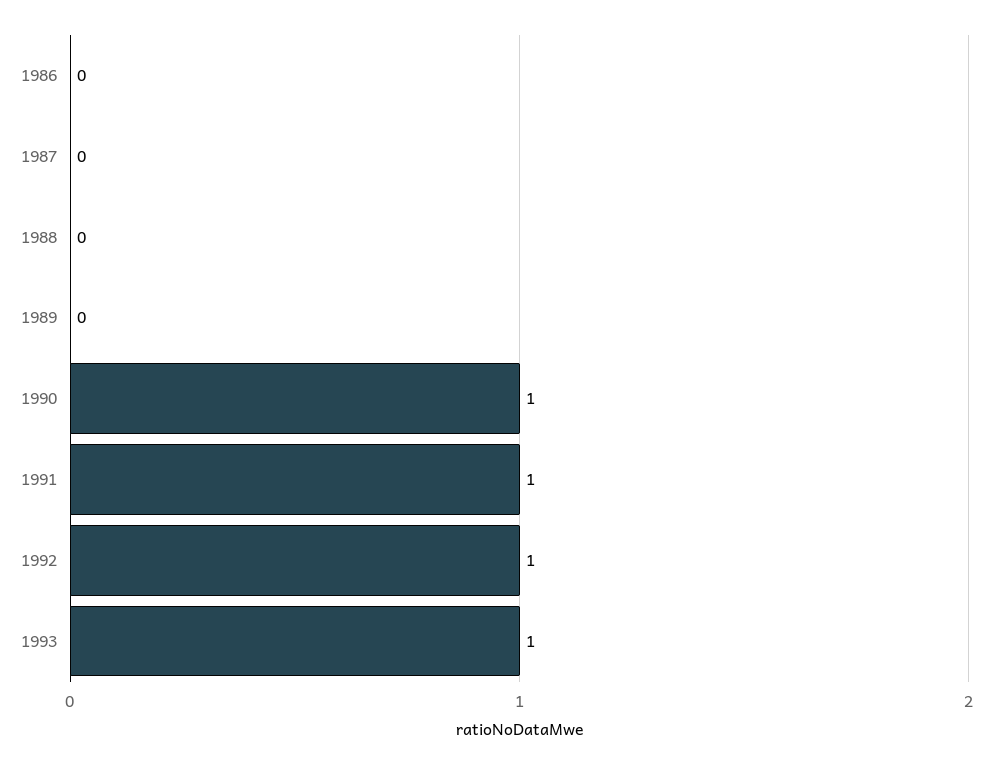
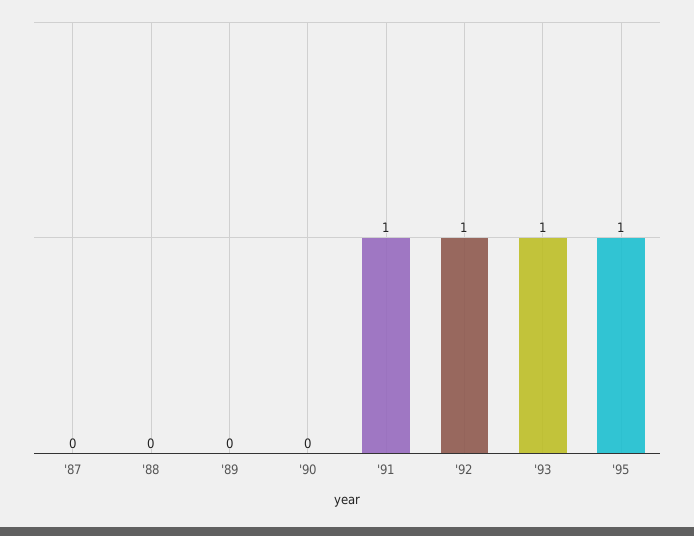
1986: 0 -> none
1990: 1 -> 0
'95: none -> 1

